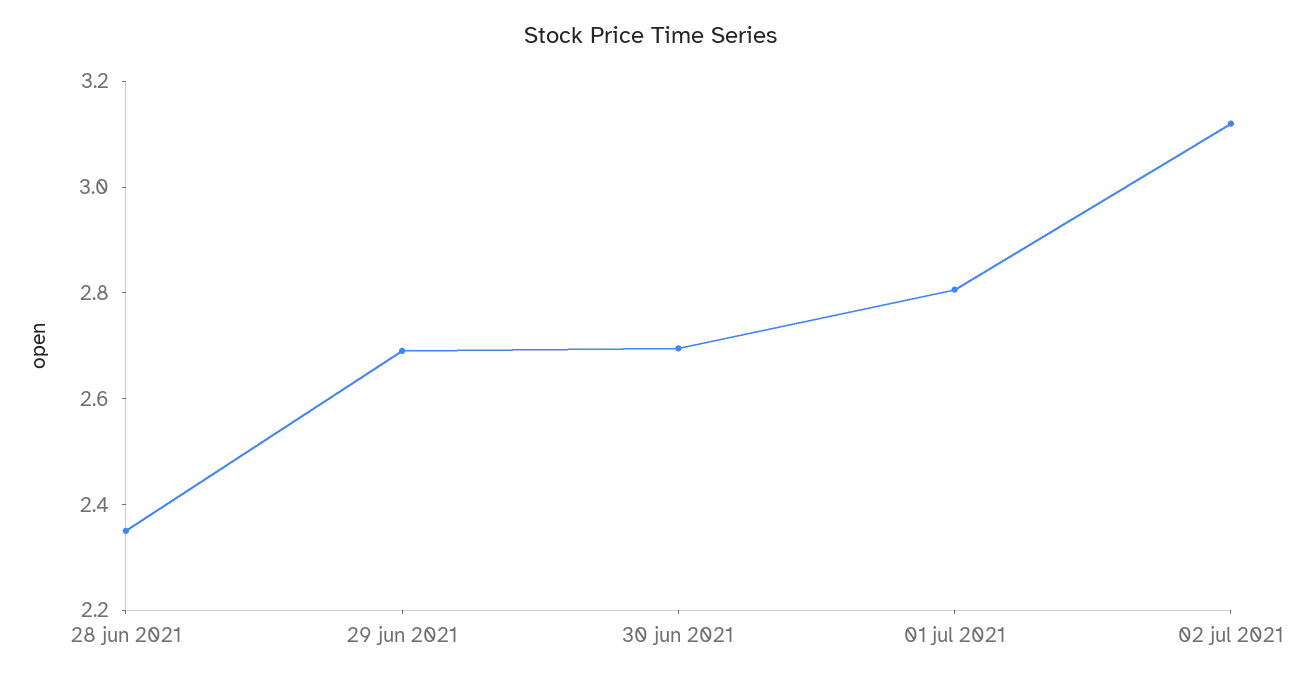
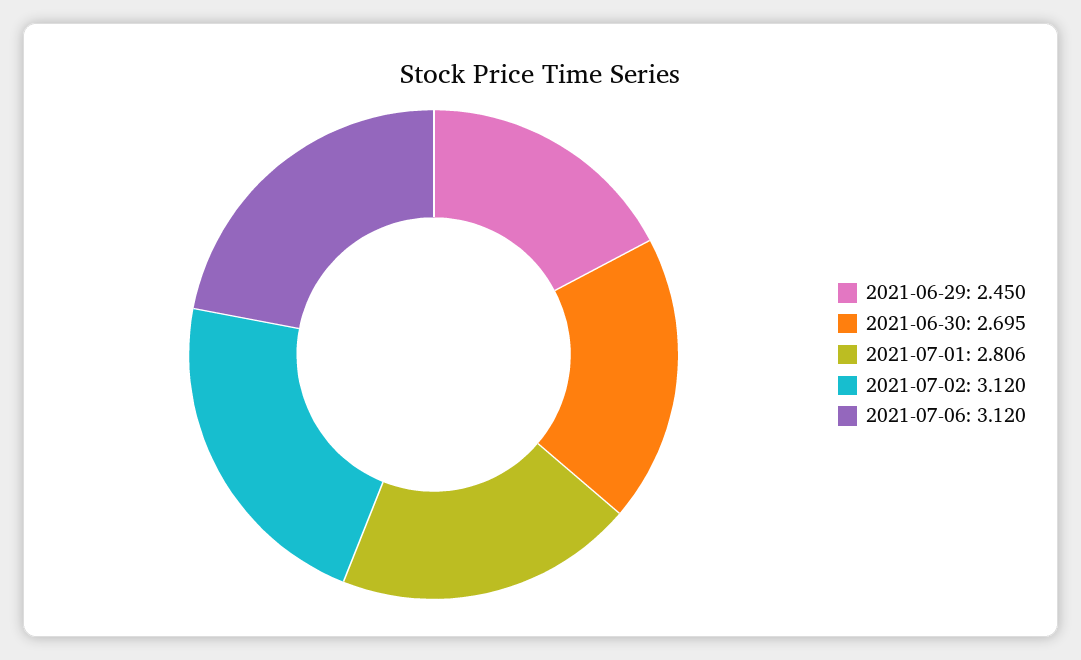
28 jun 2021: 2.35 -> none
29 jun 2021: 2.7 -> 2.45
2021-07-06: none -> 3.12

